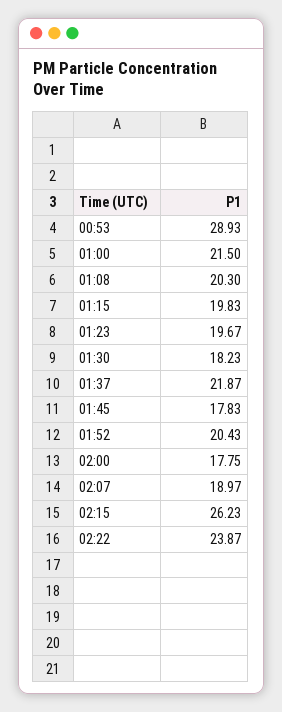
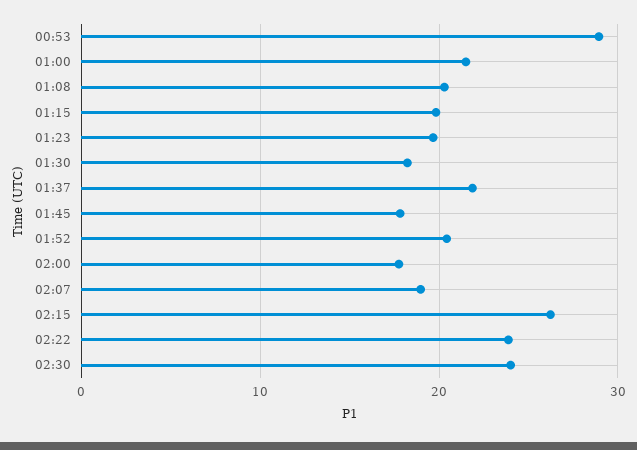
02:30: none -> 24

